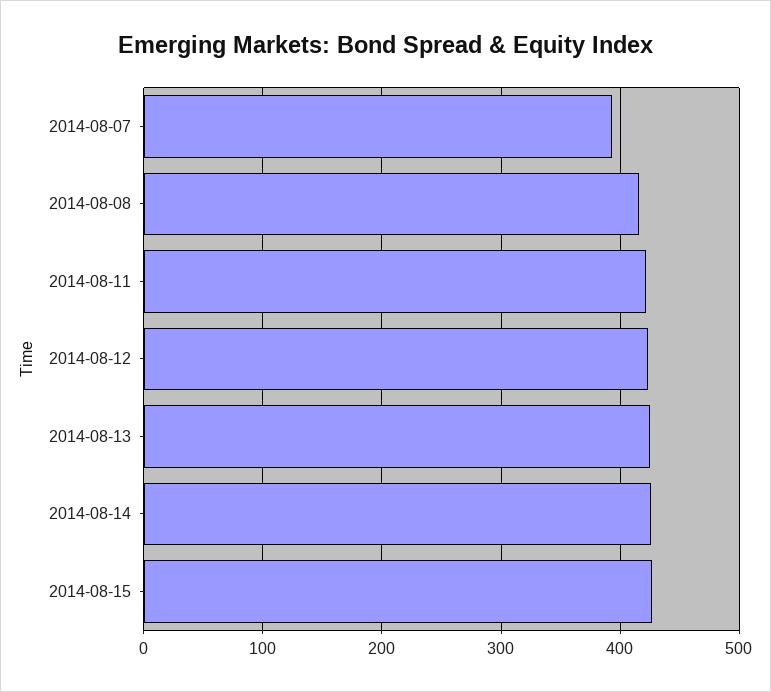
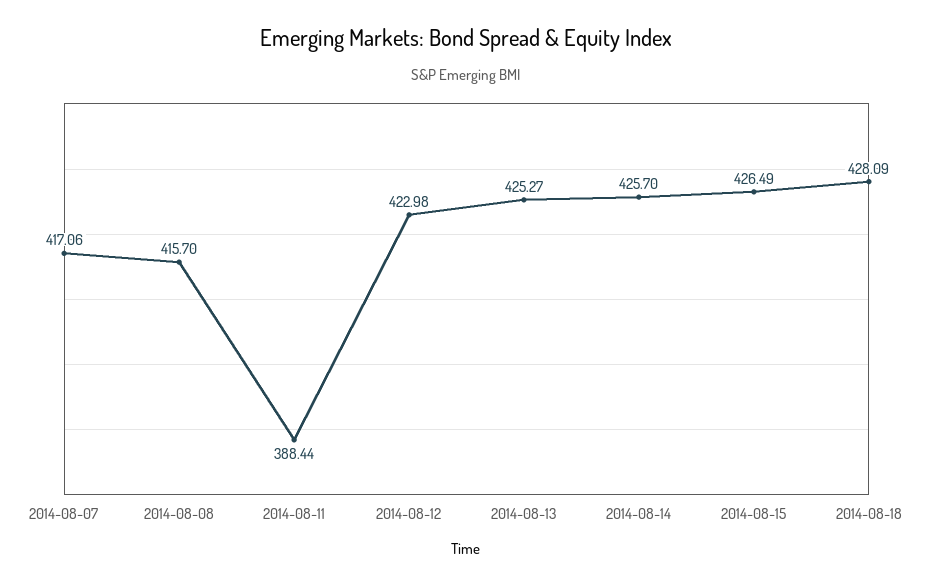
2014-08-07: 390 -> 417.06
2014-08-11: 420 -> 388.44
2014-08-18: none -> 428.09

